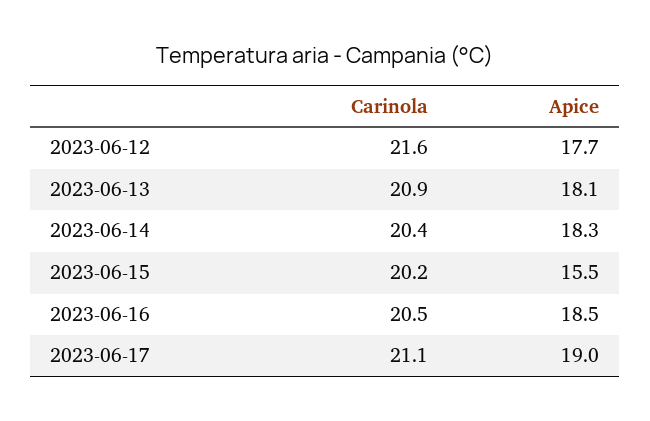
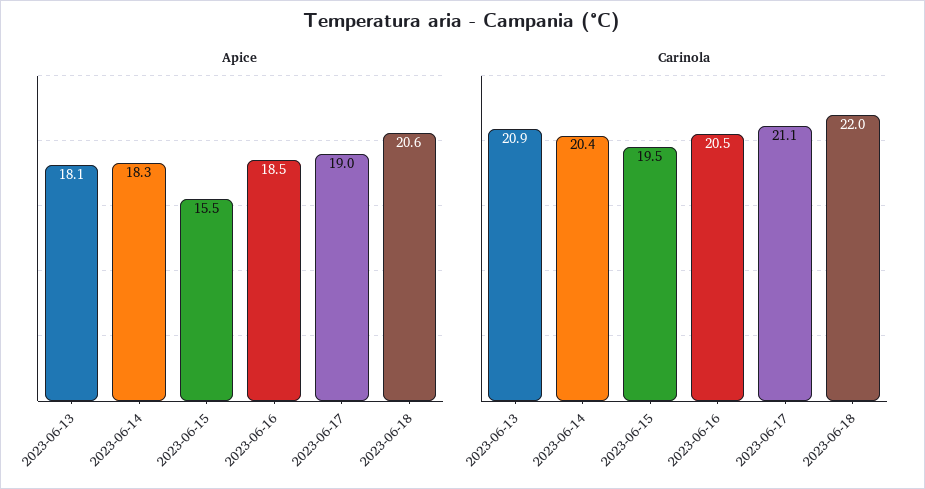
Carinola, 2023-06-12: 21.6 -> none
Apice, 2023-06-12: 17.7 -> none
Carinola, 2023-06-15: 20.2 -> 19.5
Apice, 2023-06-18: none -> 20.6
Carinola, 2023-06-18: none -> 22

